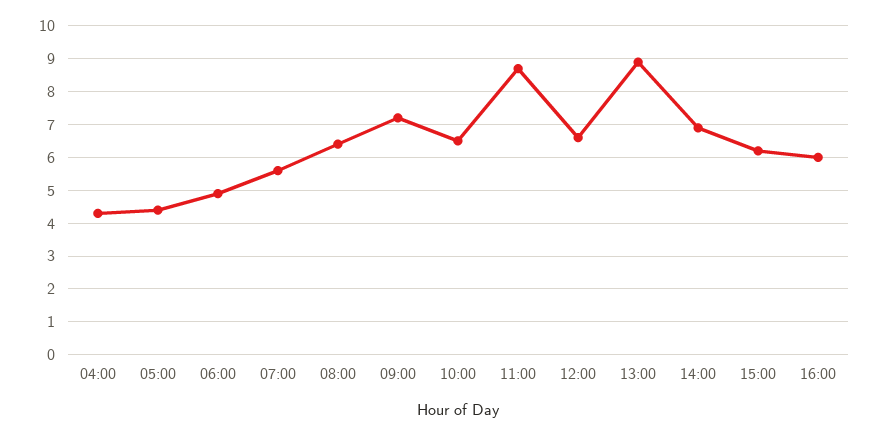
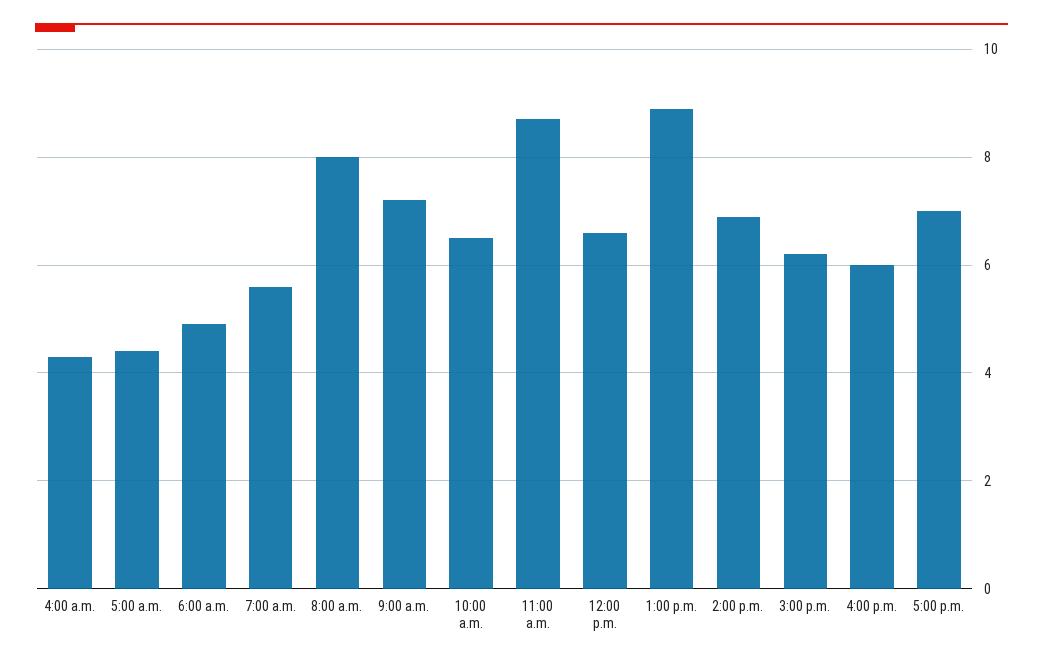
08:00: 6.5 -> 8
5:00 p.m.: none -> 7

